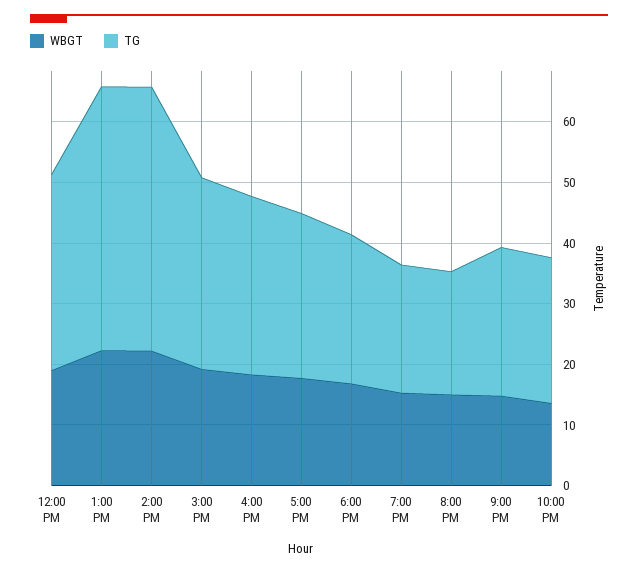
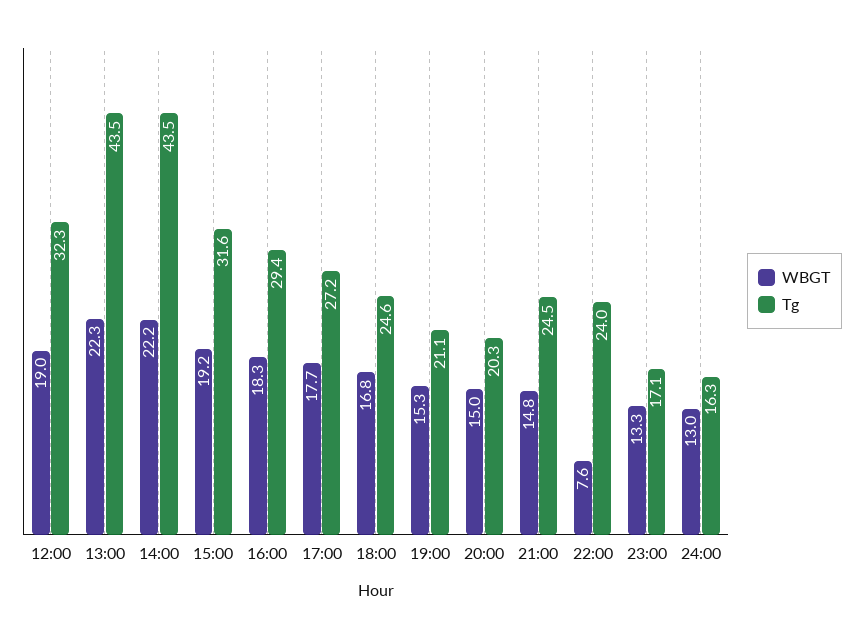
WBGT, 10:00 PM: 14 -> 7.6
WBGT, 23:00: none -> 13.3
TG, 23:00: none -> 17.1
WBGT, 24:00: none -> 13
TG, 24:00: none -> 16.3

